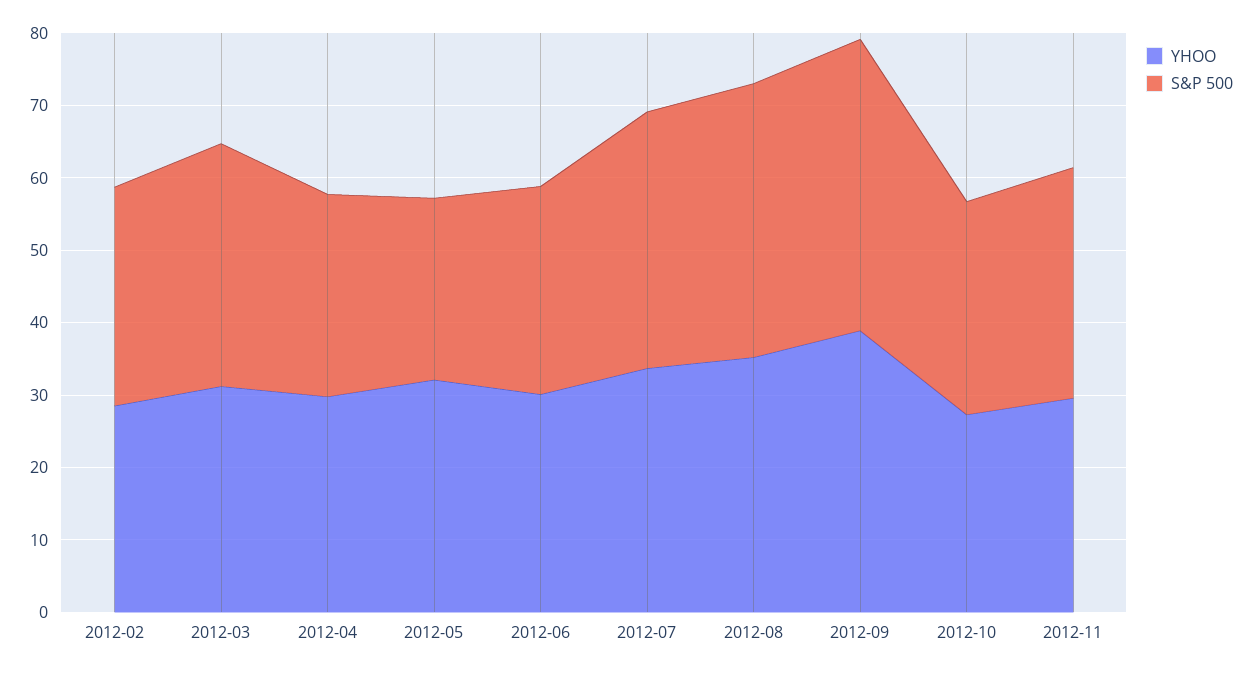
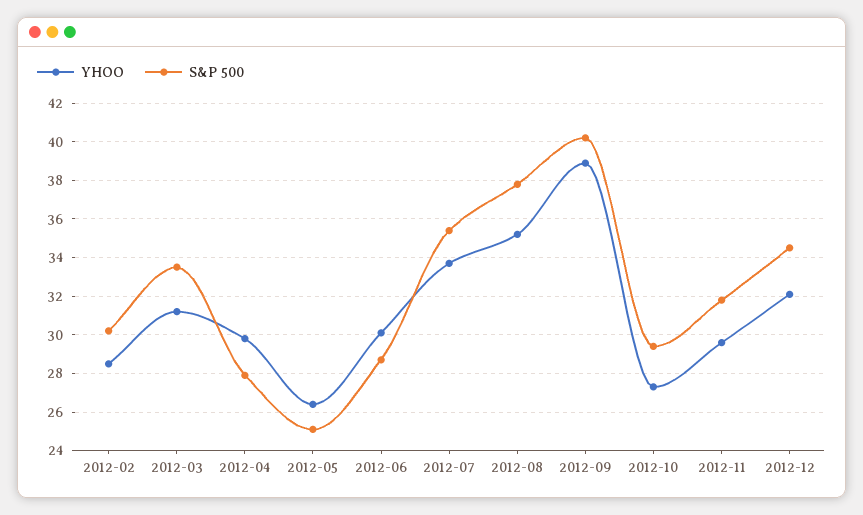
YHOO, 2012-05: 32 -> 26.5
YHOO, 2012-12: none -> 32
S&P 500, 2012-12: none -> 34.5

